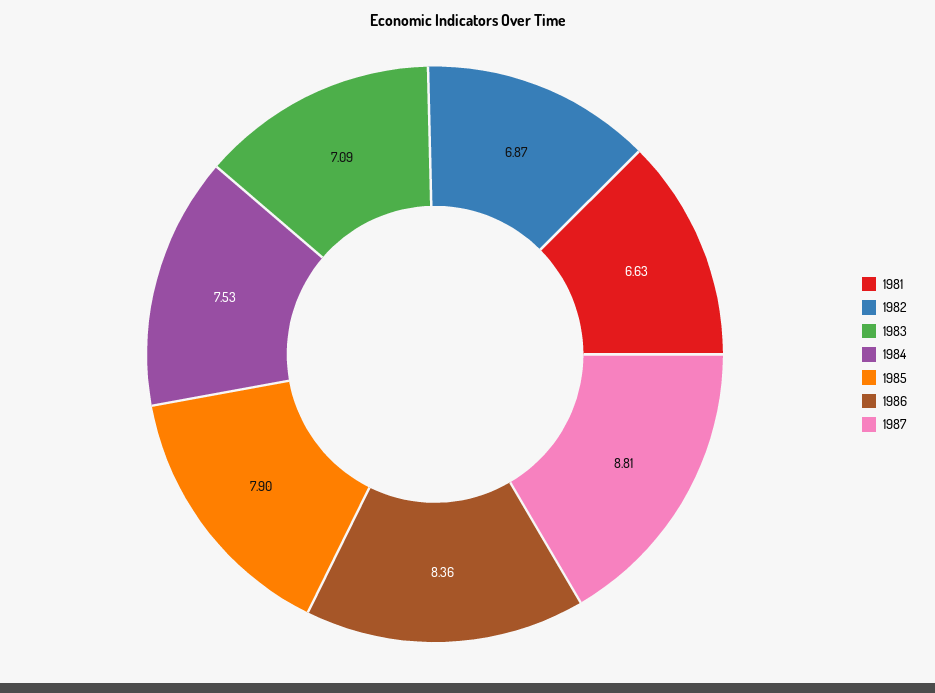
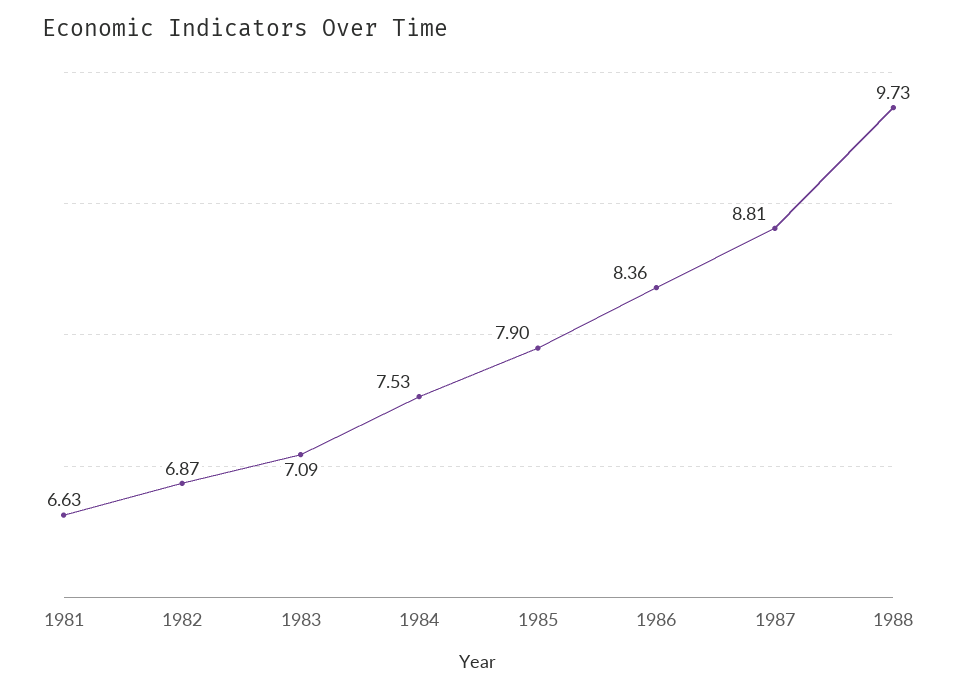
1988: none -> 9.73

